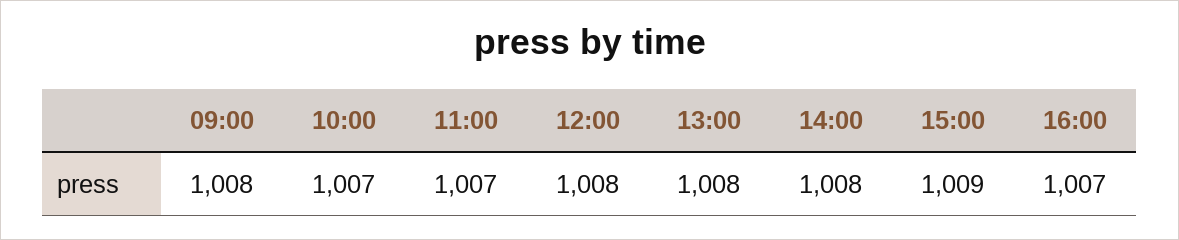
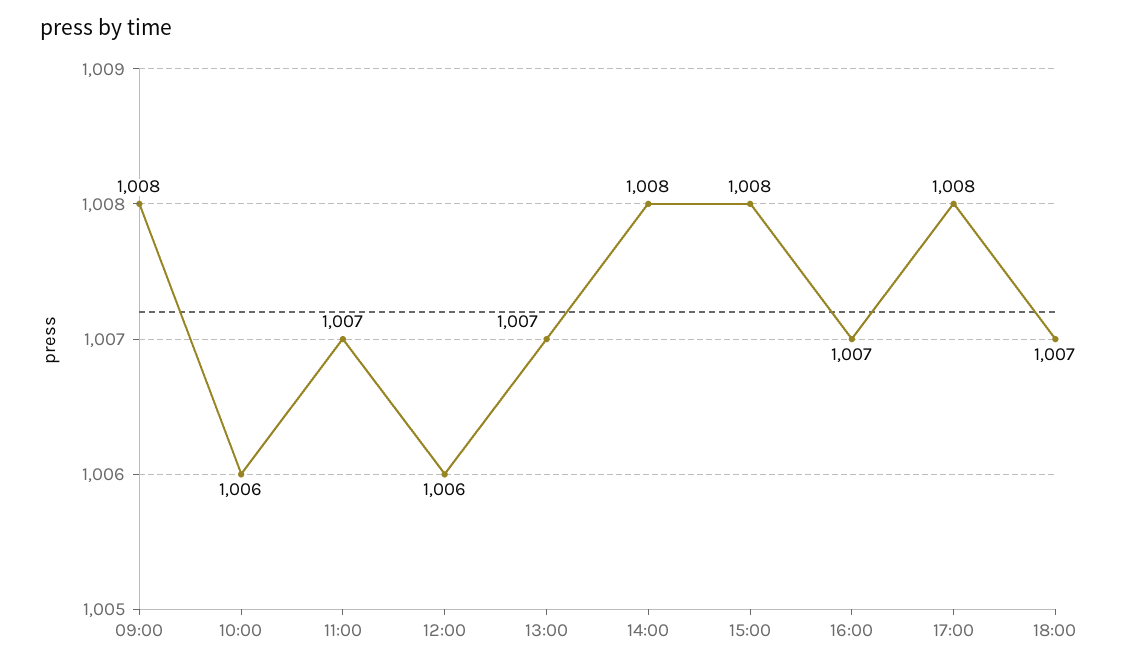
10:00: 1007 -> 1006
12:00: 1008 -> 1006
13:00: 1008 -> 1007
15:00: 1009 -> 1008
17:00: none -> 1008
18:00: none -> 1007

